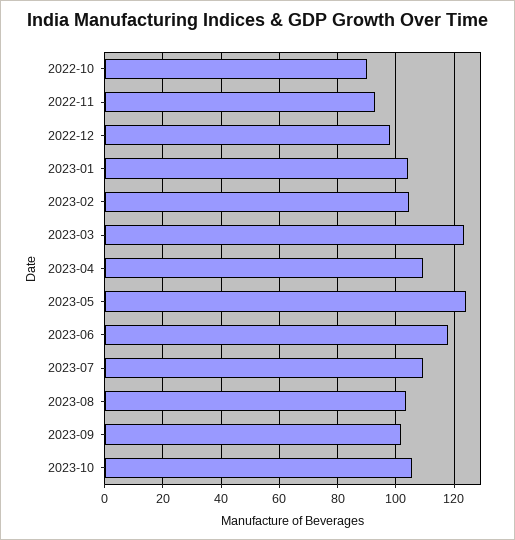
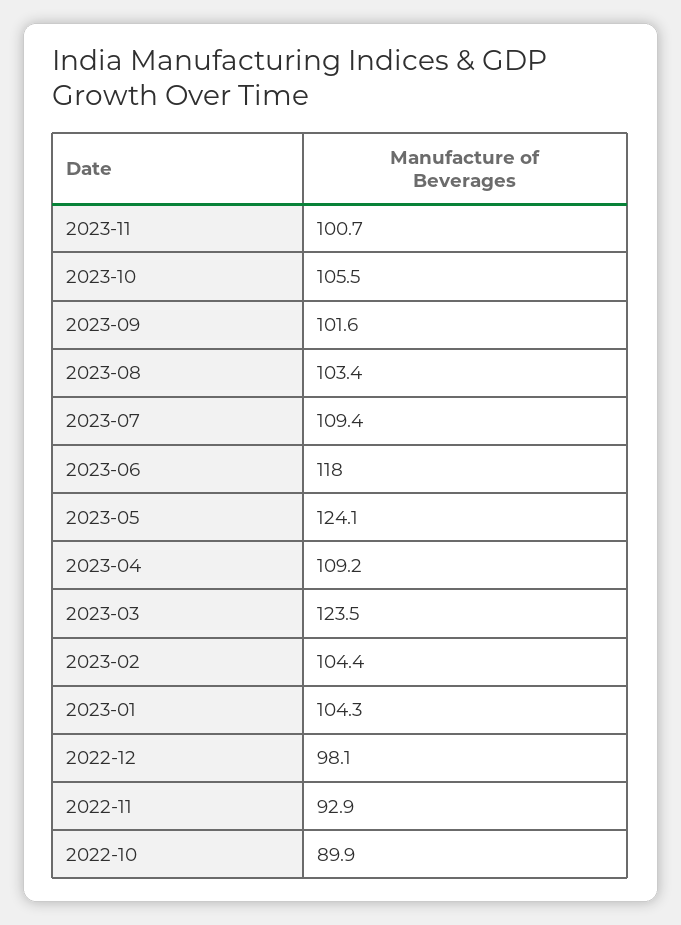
2023-11: none -> 100.7

